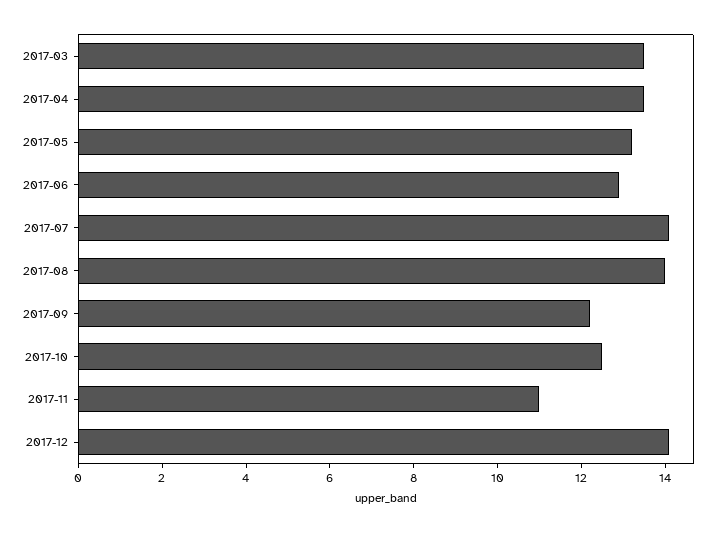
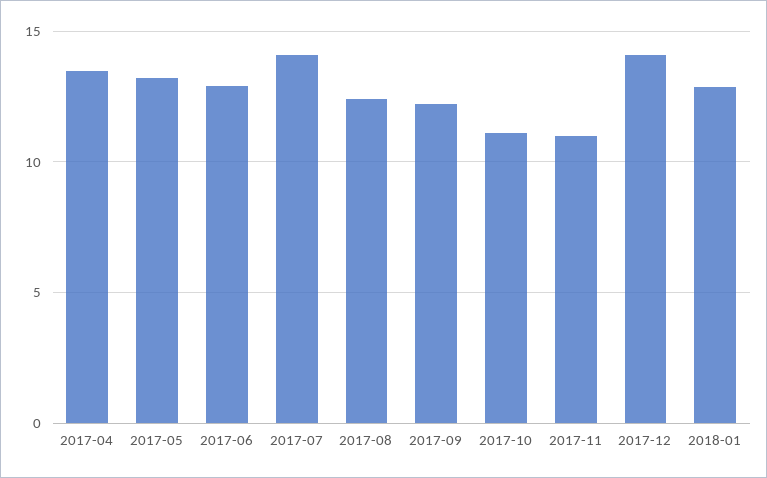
2017-03: 13.5 -> none
2017-08: 14 -> 12.5
2017-10: 12.5 -> 11
2018-01: none -> 13

